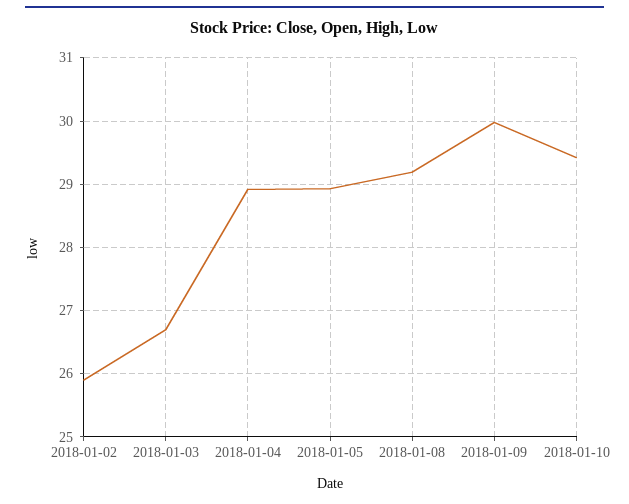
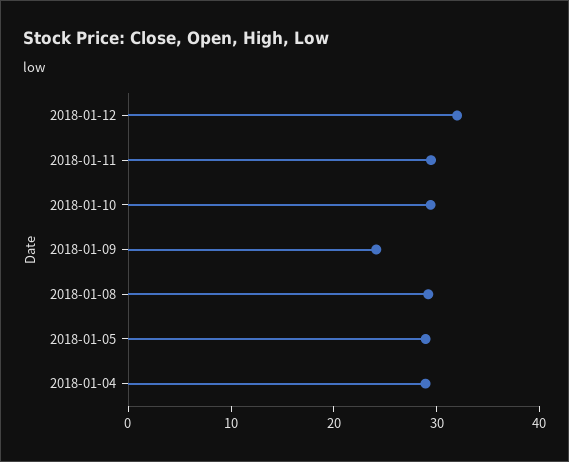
2018-01-02: 25.9 -> none
2018-01-03: 26.7 -> none
2018-01-09: 30 -> 24
2018-01-12: none -> 32
2018-01-11: none -> 30

